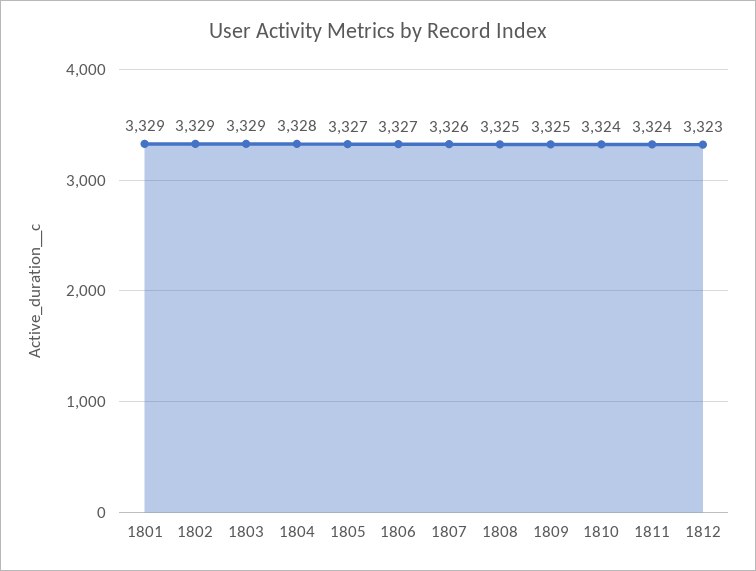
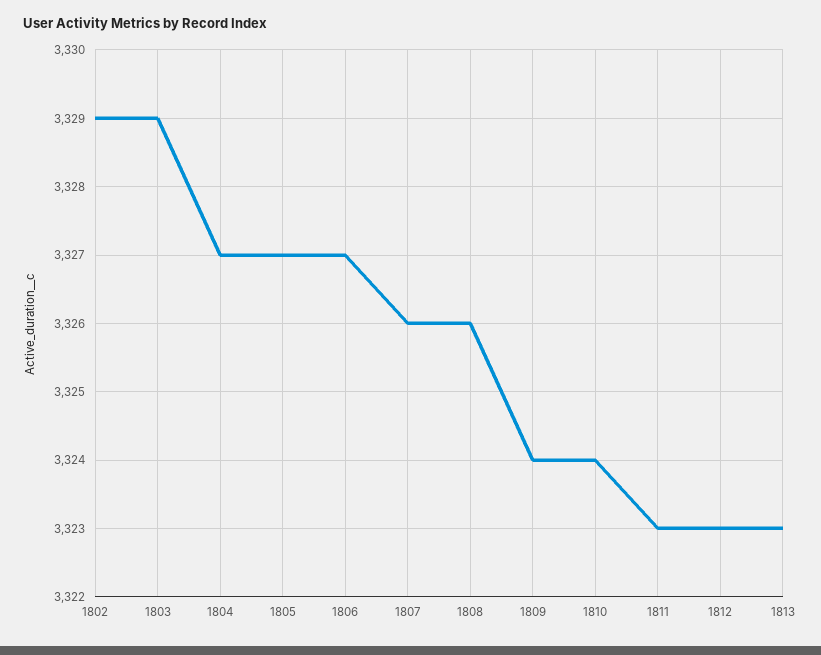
1801: 3329 -> none
1804: 3328 -> 3327
1808: 3325 -> 3326
1809: 3325 -> 3324
1811: 3324 -> 3323
1813: none -> 3323

